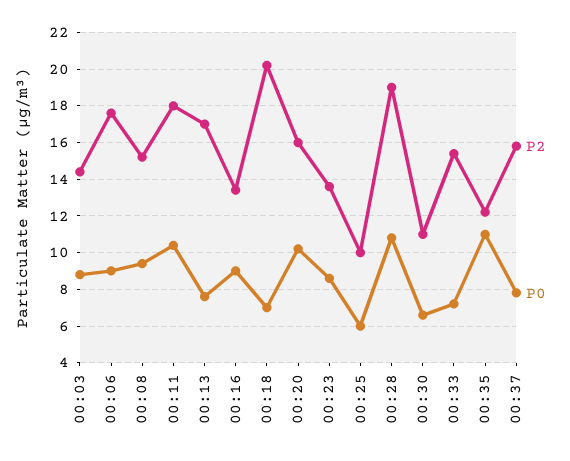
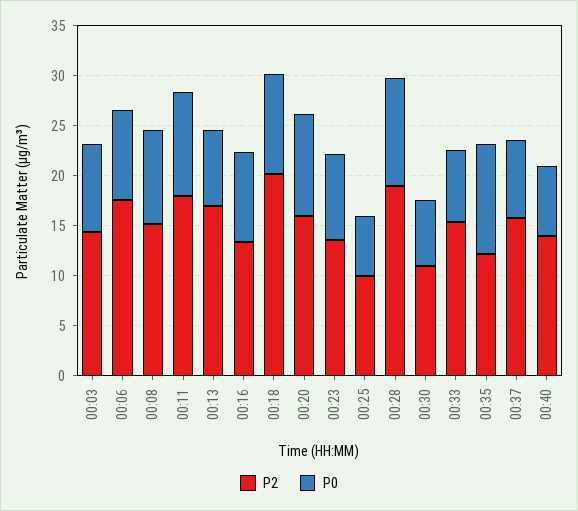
P0, 00:18: 7 -> 10
P2, 00:40: none -> 14
P0, 00:40: none -> 7

